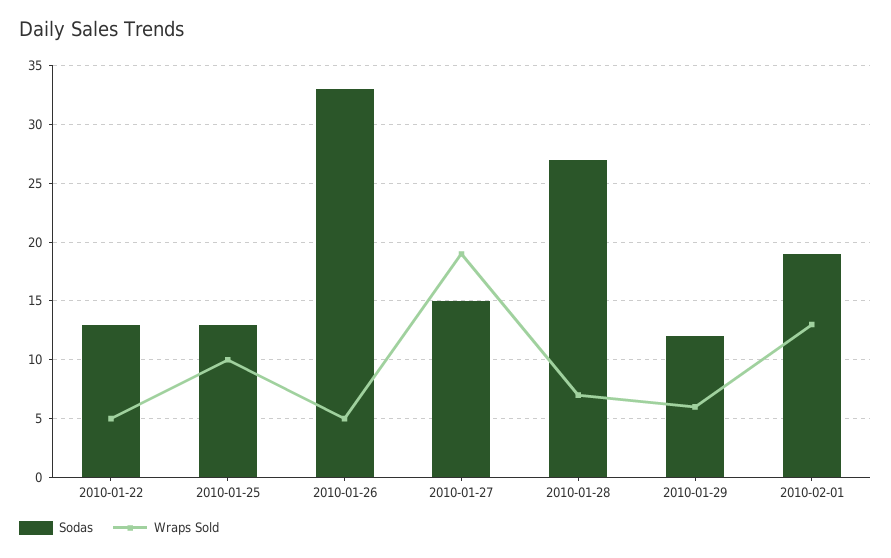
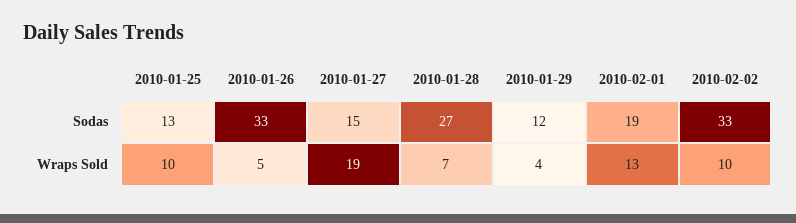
Sodas, 2010-01-22: 13 -> none
Wraps Sold, 2010-01-22: 5 -> none
Wraps Sold, 2010-01-29: 6 -> 4
Sodas, 2010-02-02: none -> 33
Wraps Sold, 2010-02-02: none -> 10

